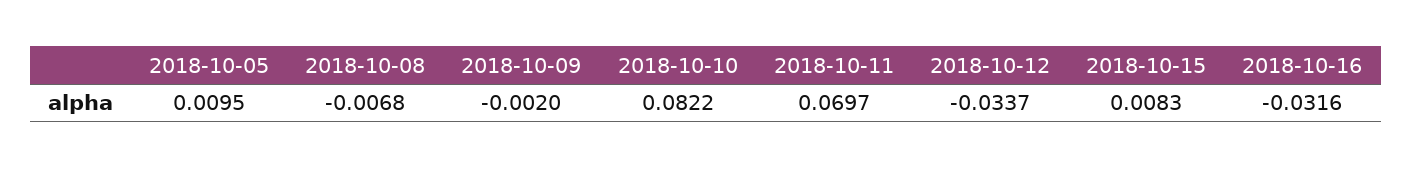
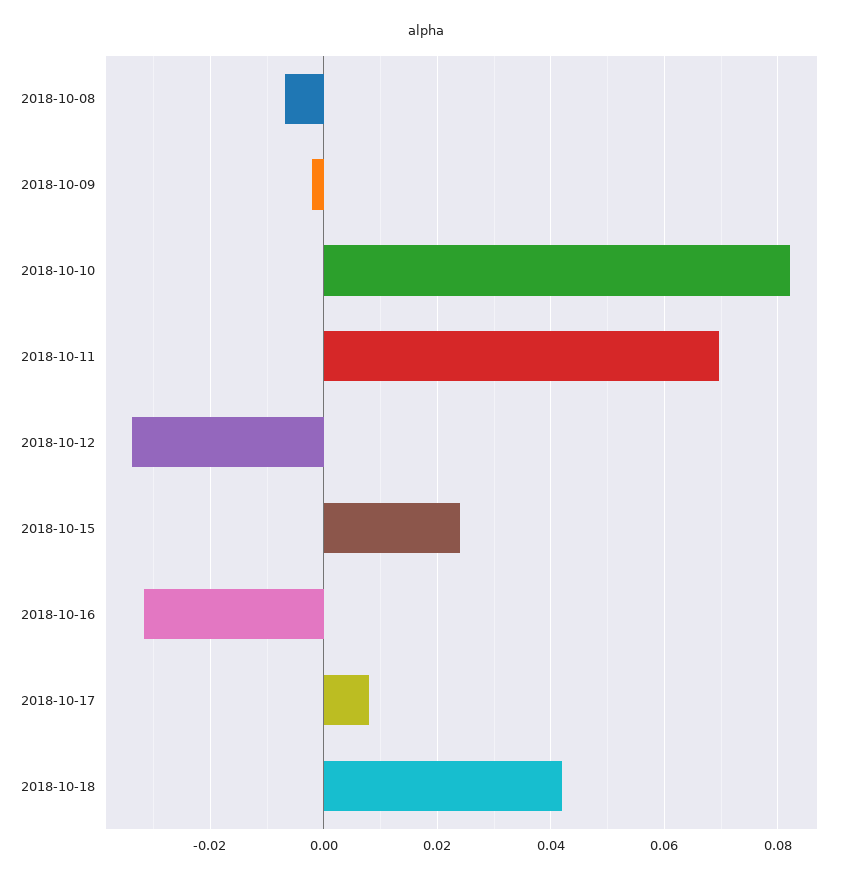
2018-10-05: 0.0095 -> none
2018-10-15: 0.0083 -> 0.024
2018-10-17: none -> 0.008
2018-10-18: none -> 0.042

